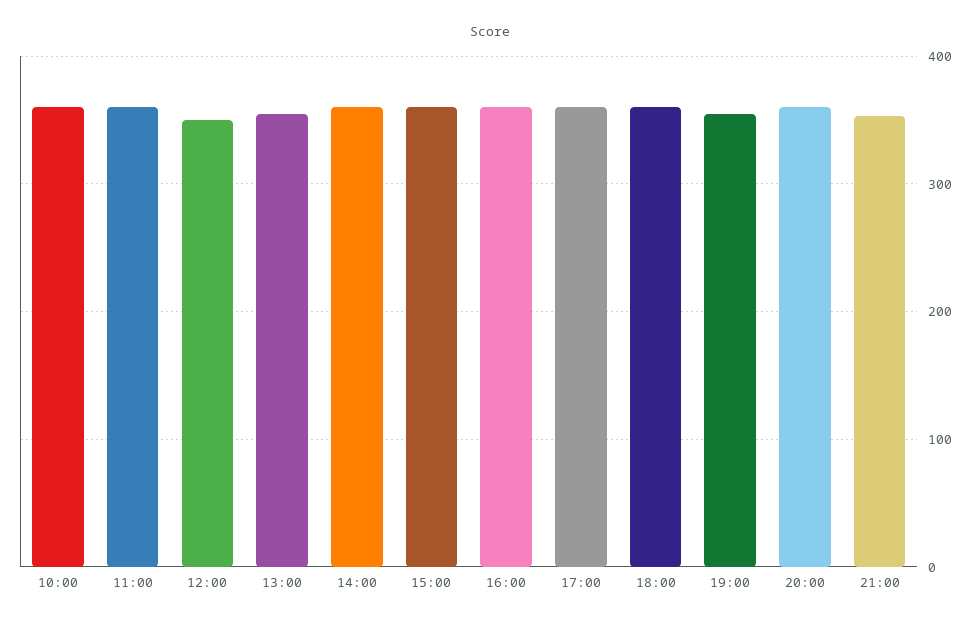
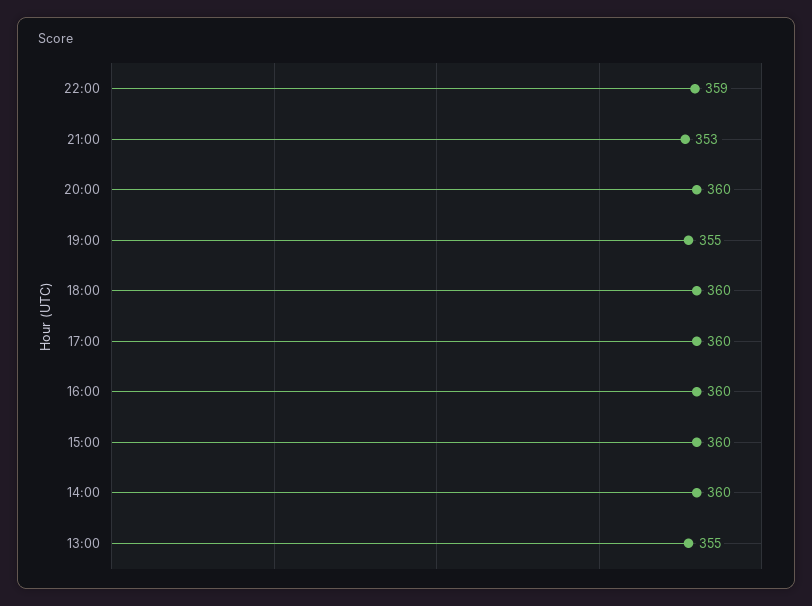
10:00: 360 -> none
11:00: 360 -> none
12:00: 350 -> none
22:00: none -> 359

